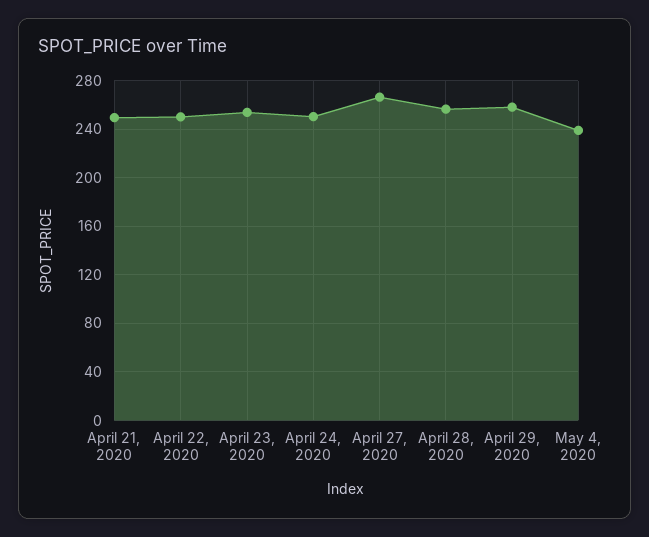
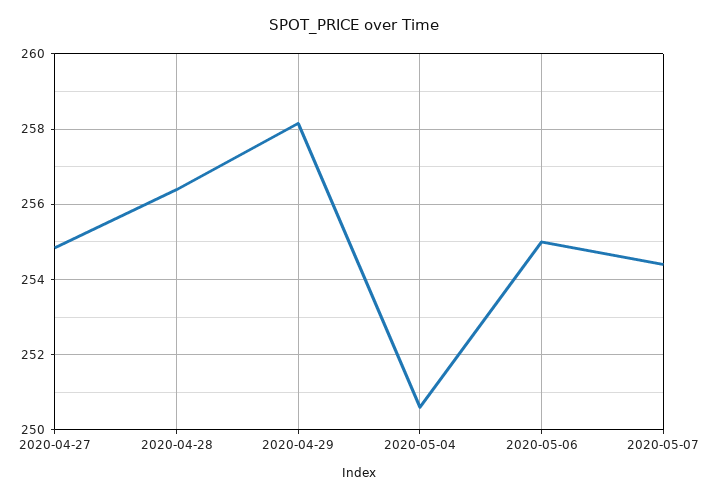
April 21, 2020: 250 -> none
April 22, 2020: 250 -> none
April 23, 2020: 255 -> none
April 24, 2020: 250 -> none
April 27, 2020: 265 -> 254.8
May 4, 2020: 240 -> 250.6
2020-05-06: none -> 255
2020-05-07: none -> 254.4

